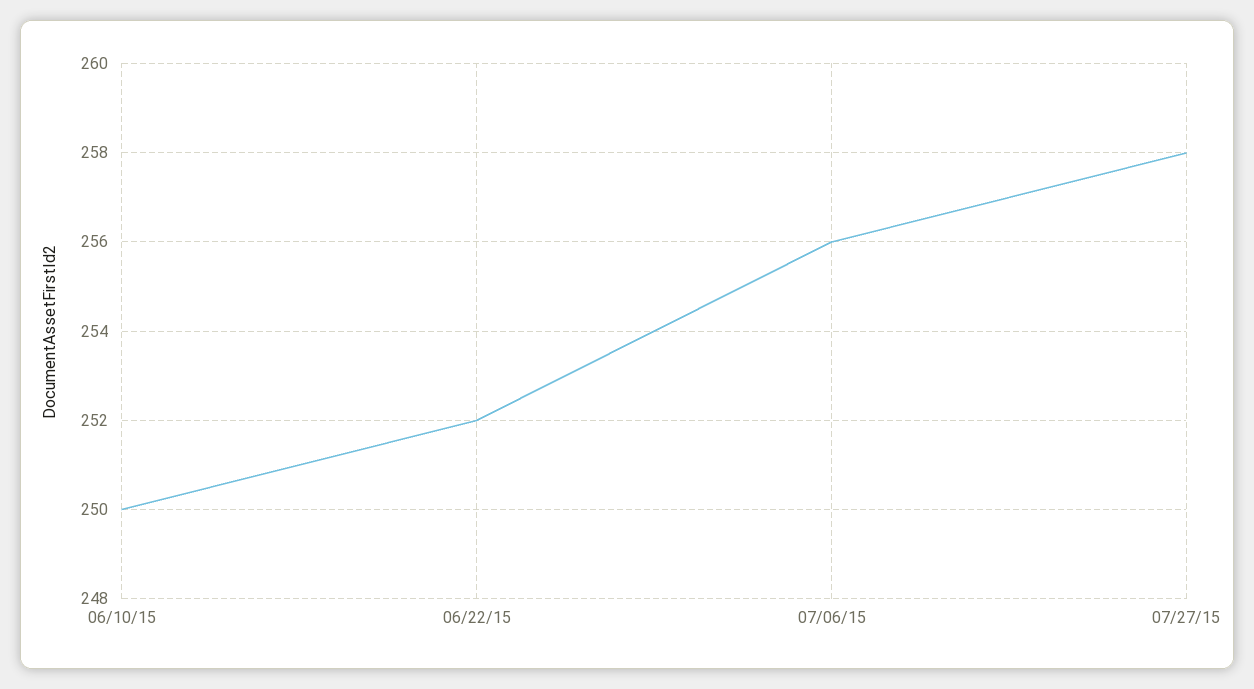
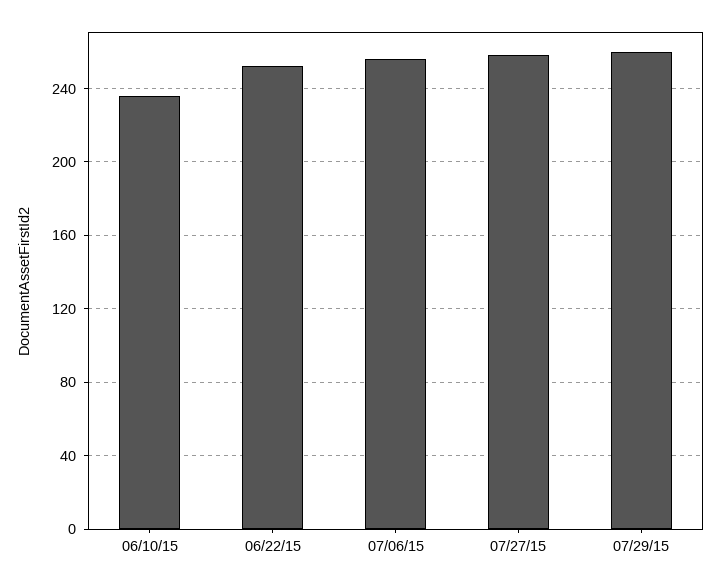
06/10/15: 250 -> 235
07/29/15: none -> 260

